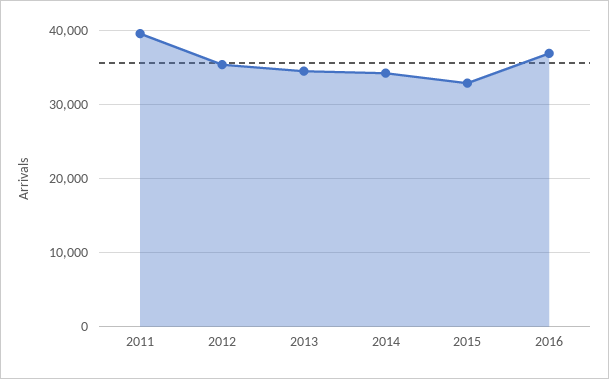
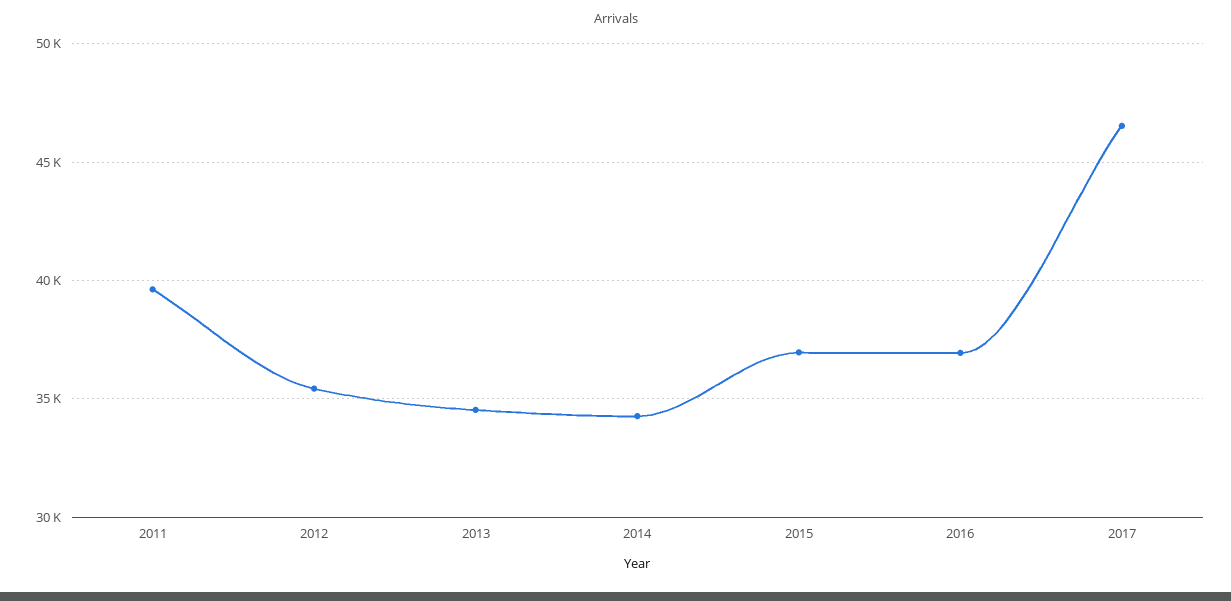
2015: 33000 -> 37000
2017: none -> 46500

